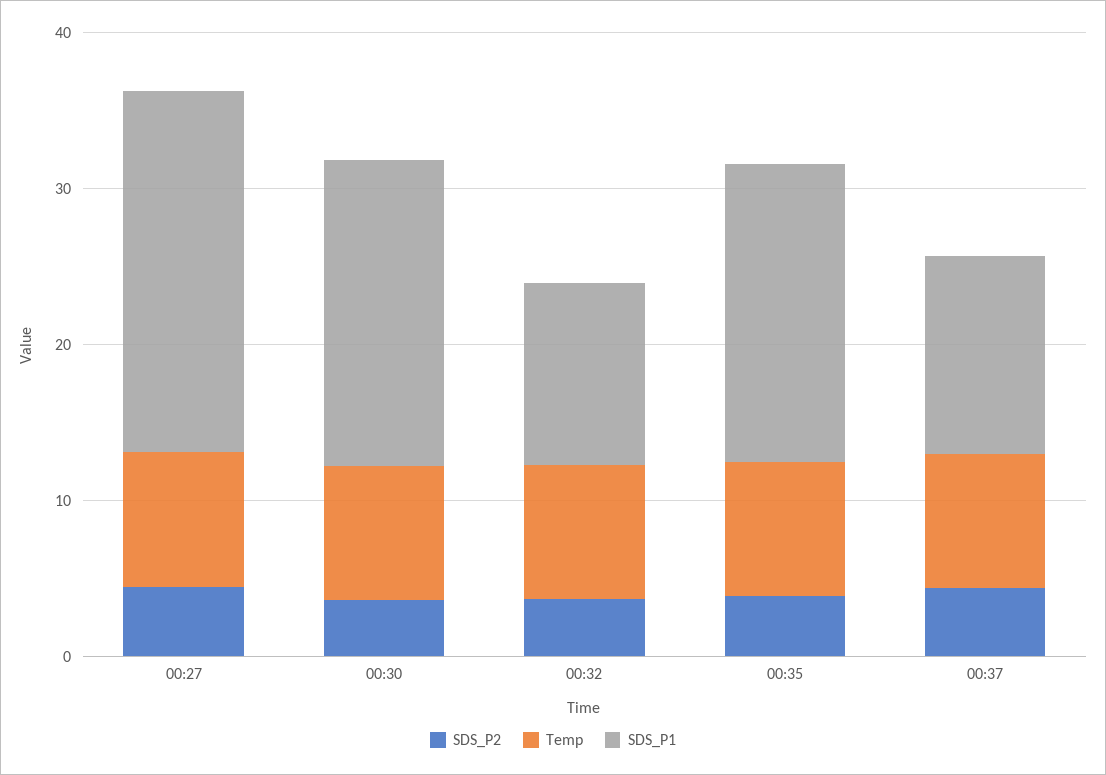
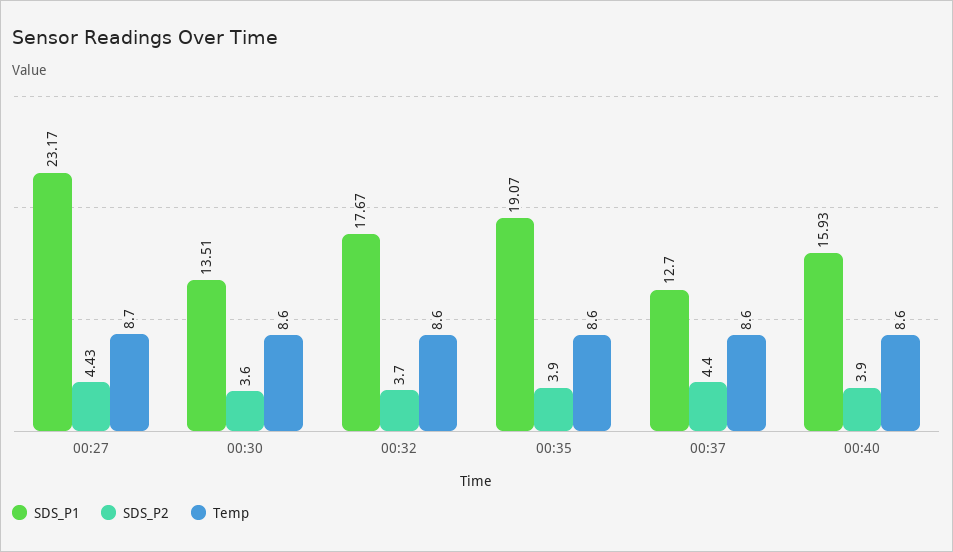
SDS_P1, 00:30: 20 -> 13.51
SDS_P1, 00:32: 12 -> 17.67
SDS_P1, 00:40: none -> 15.93
SDS_P2, 00:40: none -> 3.9
Temp, 00:40: none -> 8.6

